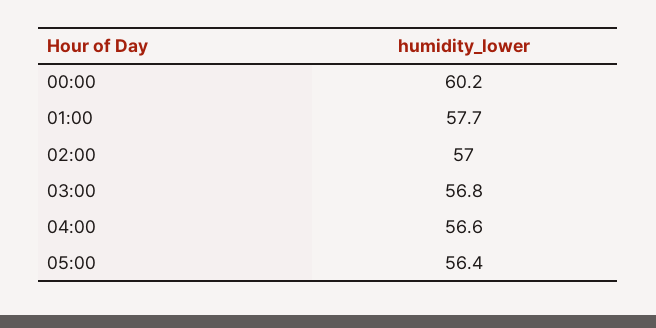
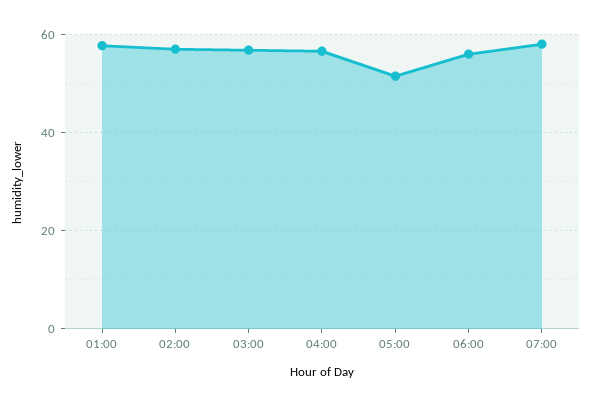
00:00: 60.2 -> none
05:00: 56.4 -> 52
06:00: none -> 56
07:00: none -> 58

